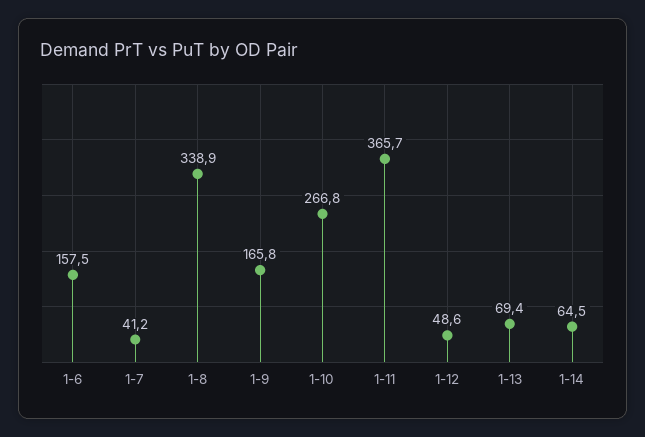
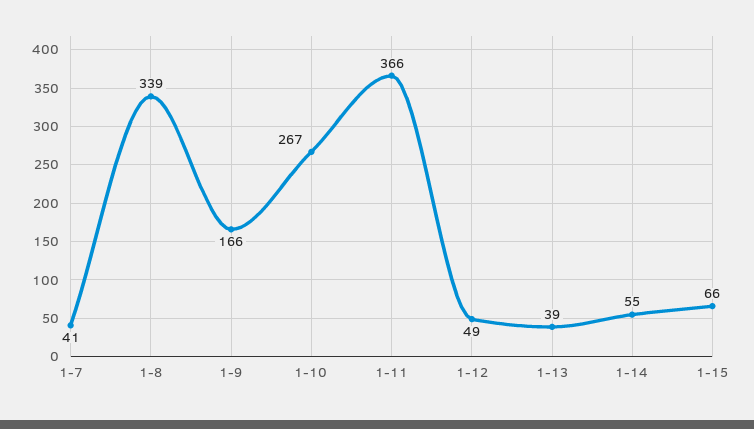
1-6: 157.5 -> none
1-13: 69.4 -> 39
1-14: 64.5 -> 55
1-15: none -> 66

